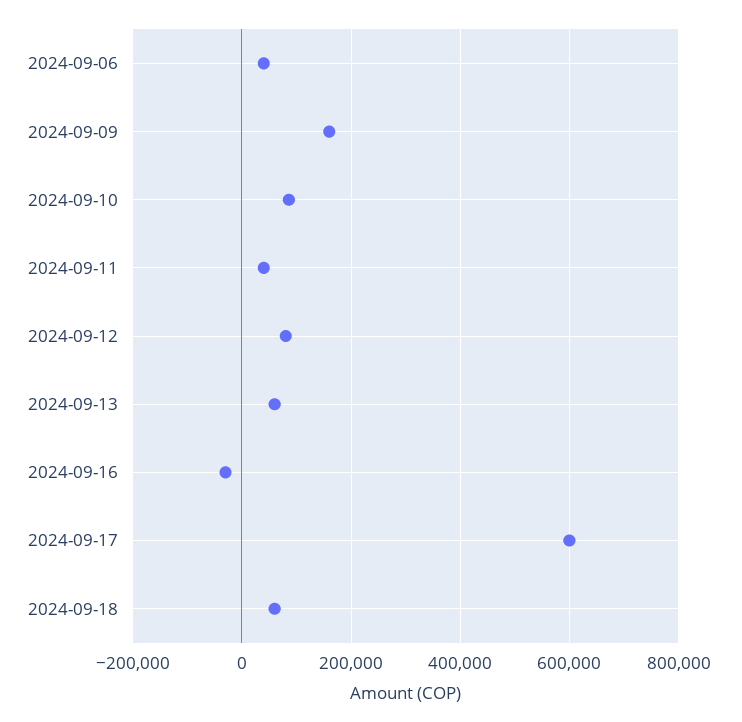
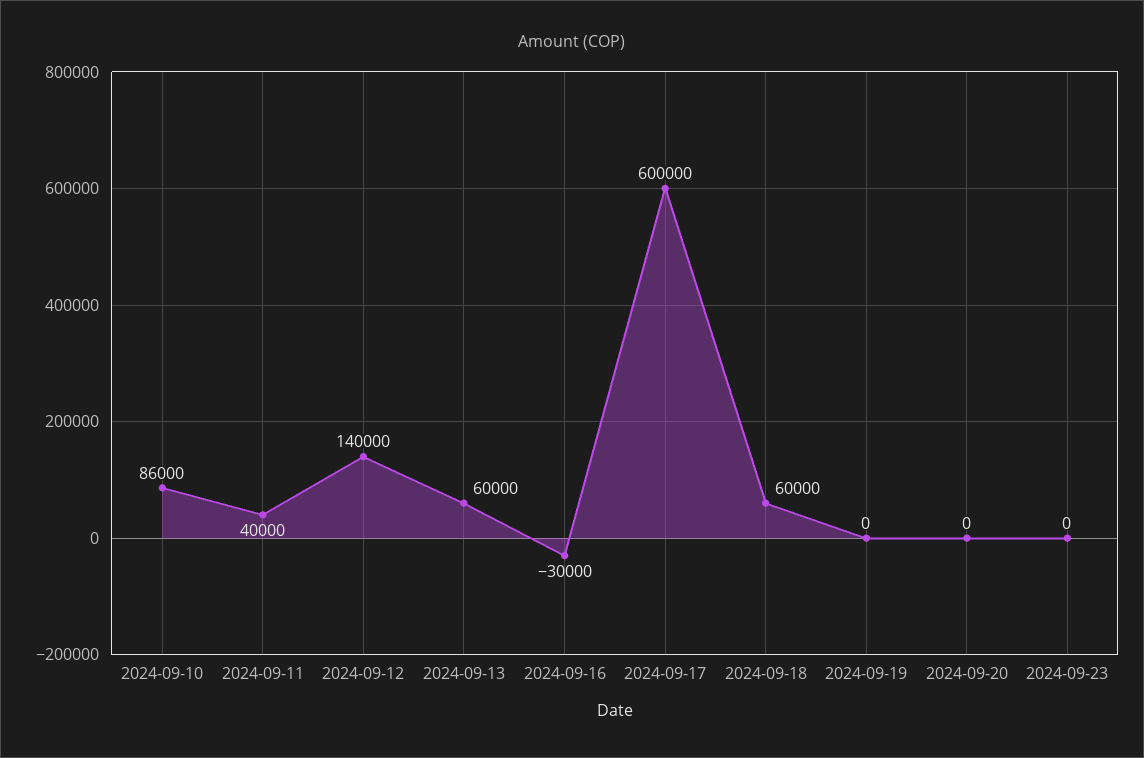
2024-09-06: 40000 -> none
2024-09-09: 160000 -> none
2024-09-12: 80000 -> 140000
2024-09-19: none -> 0
2024-09-20: none -> 0
2024-09-23: none -> 0

